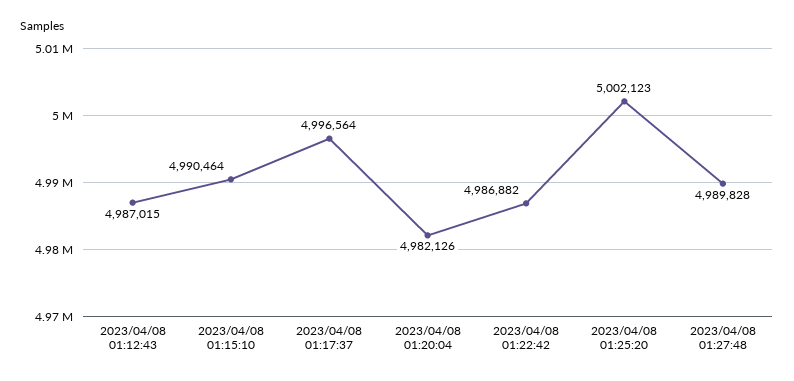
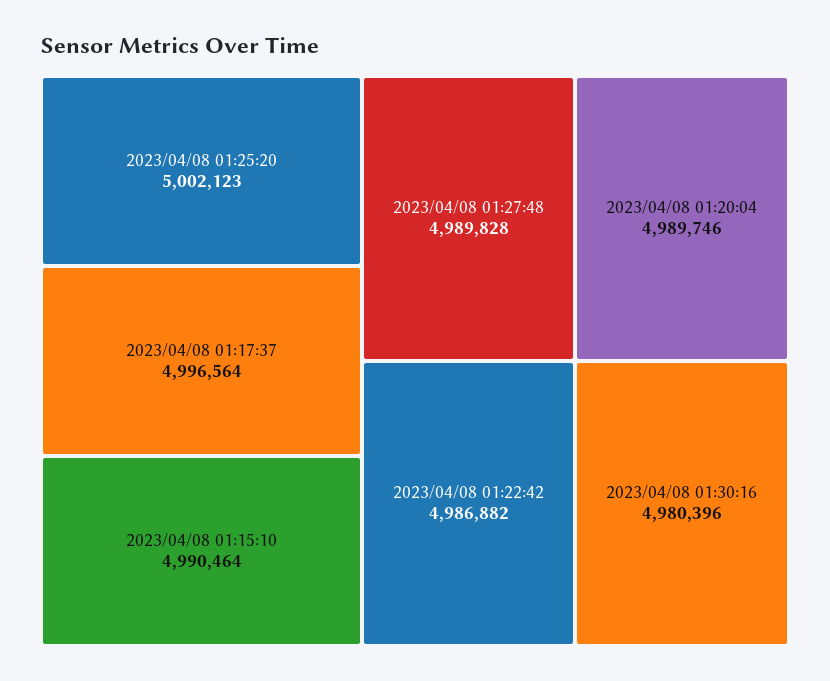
2023/04/08 01:12:43: 4987015 -> none
2023/04/08 01:20:04: 4982126 -> 4989746
2023/04/08 01:30:16: none -> 4980396

